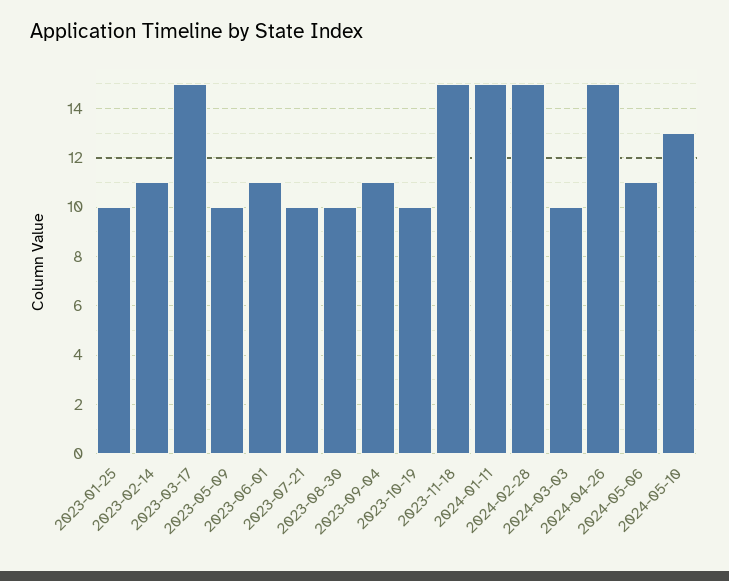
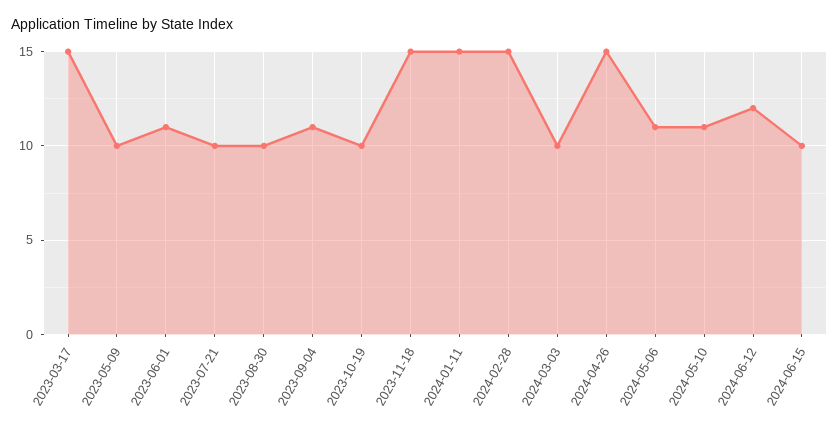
2023-01-25: 10 -> none
2023-02-14: 11 -> none
2024-05-10: 13 -> 11
2024-06-12: none -> 12
2024-06-15: none -> 10

